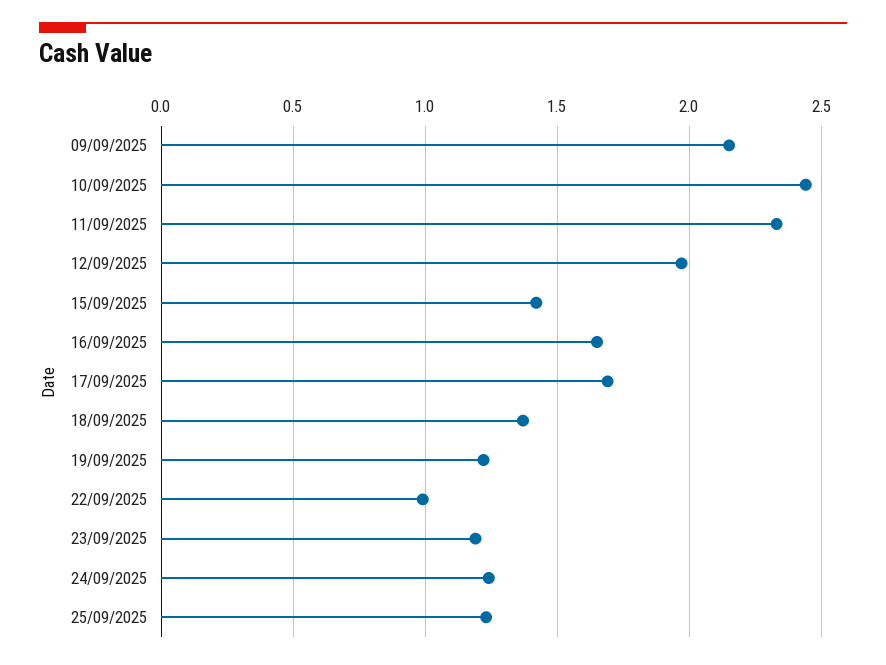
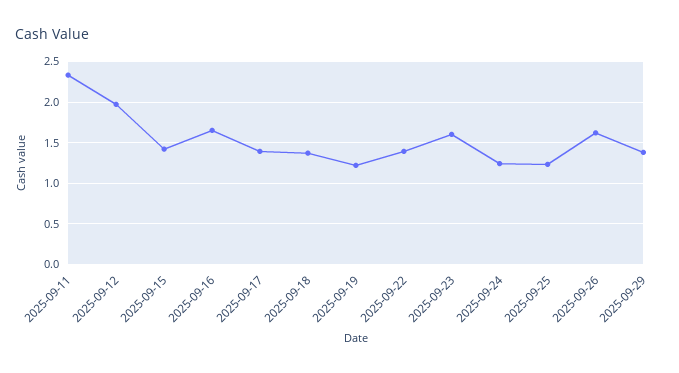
09/09/2025: 2.15 -> none
10/09/2025: 2.45 -> none
17/09/2025: 1.7 -> 1.4
22/09/2025: 1 -> 1.4
23/09/2025: 1.2 -> 1.6
2025-09-26: none -> 1.6
2025-09-29: none -> 1.4

